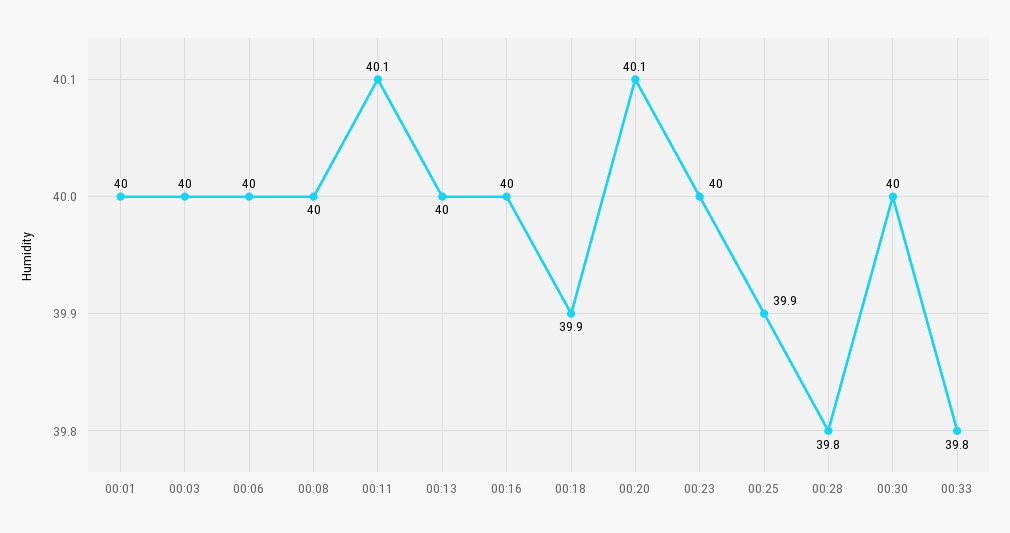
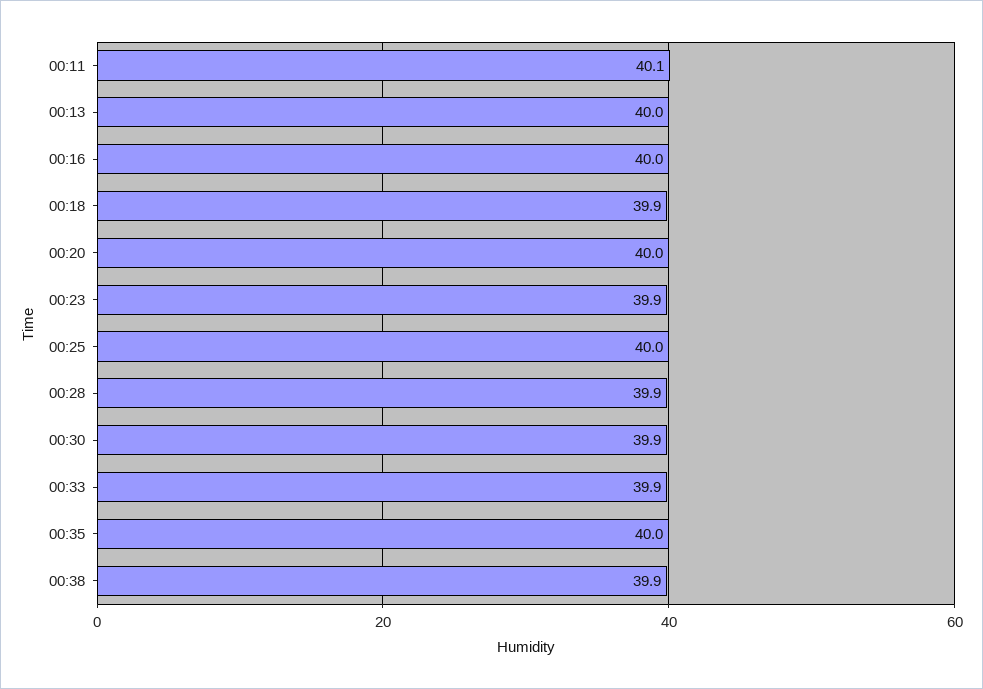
00:01: 40 -> none
00:03: 40 -> none
00:06: 40 -> none
00:08: 40 -> none
00:20: 40.1 -> 40
00:23: 40 -> 39.9
00:25: 39.9 -> 40
00:28: 39.8 -> 39.9
00:30: 40 -> 39.9
00:33: 39.8 -> 39.9
00:35: none -> 40
00:38: none -> 39.9

